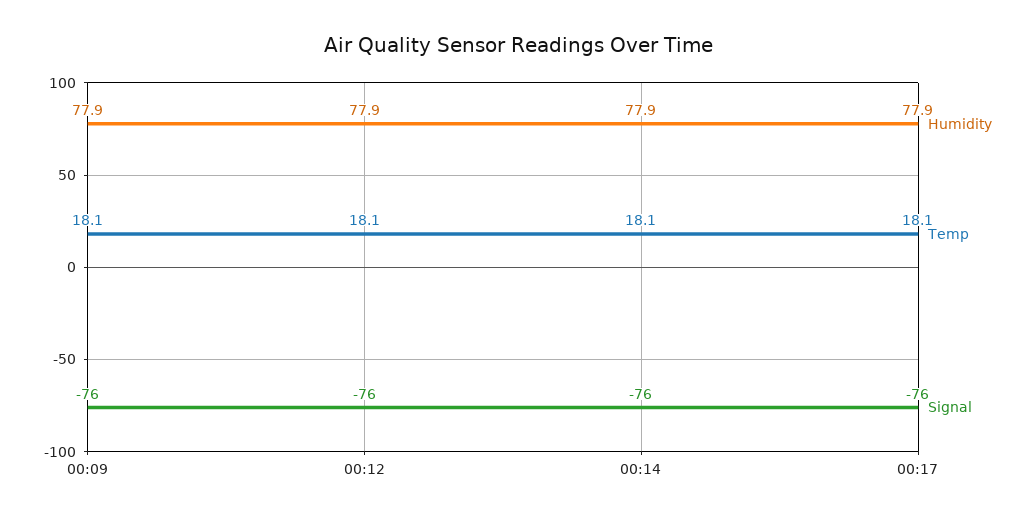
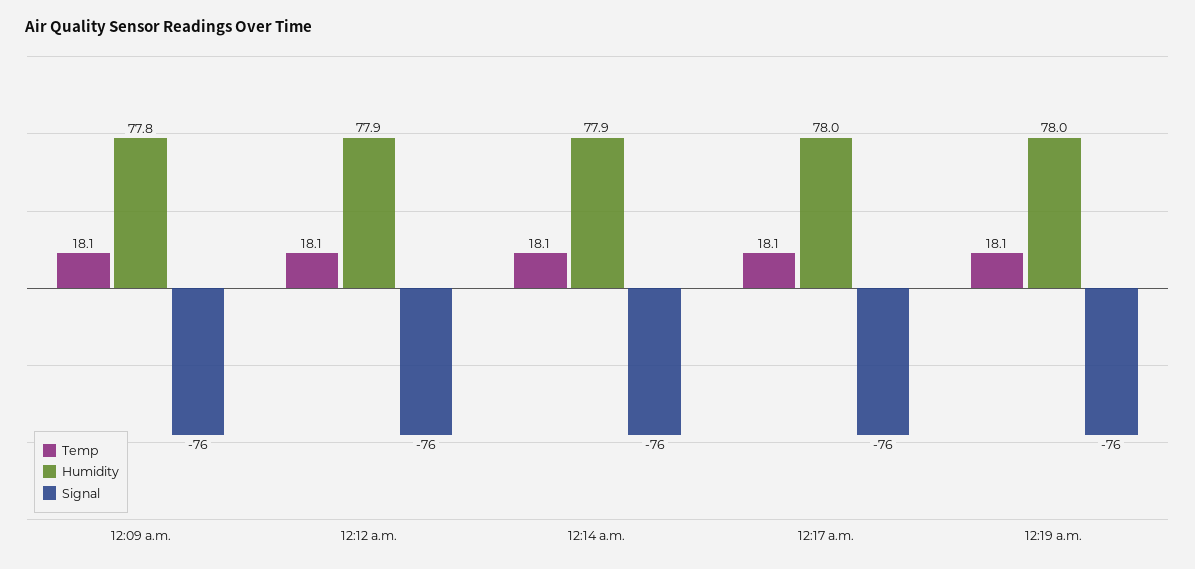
Humidity, 00:09: 77.9 -> 77.8
Humidity, 00:17: 77.9 -> 78
Temp, 12:19 a.m.: none -> 18.1
Humidity, 12:19 a.m.: none -> 78
Signal, 12:19 a.m.: none -> -76

